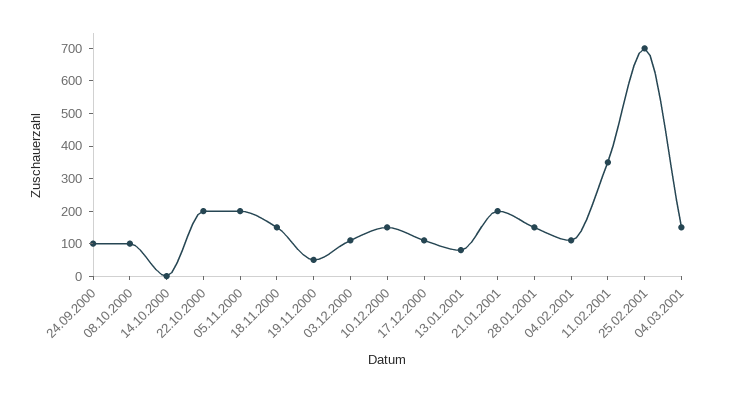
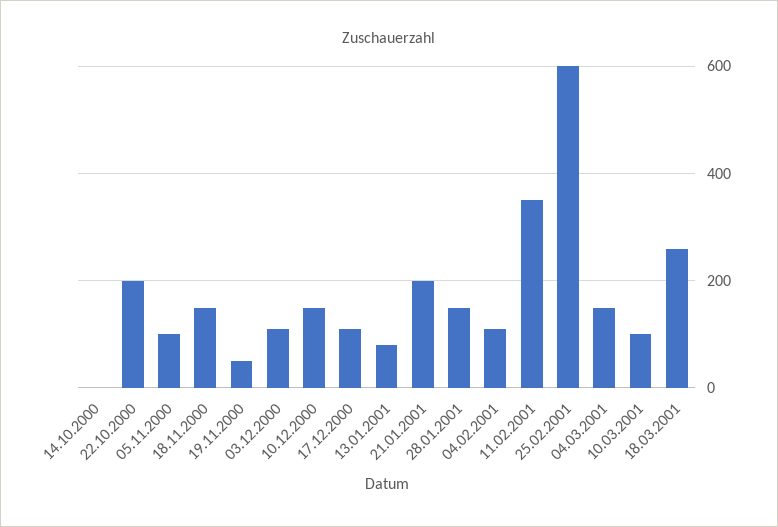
24.09.2000: 100 -> none
08.10.2000: 100 -> none
05.11.2000: 200 -> 100
25.02.2001: 700 -> 600
10.03.2001: none -> 100
18.03.2001: none -> 260

